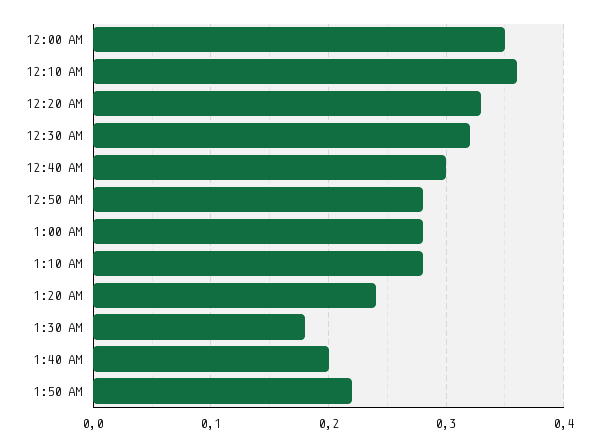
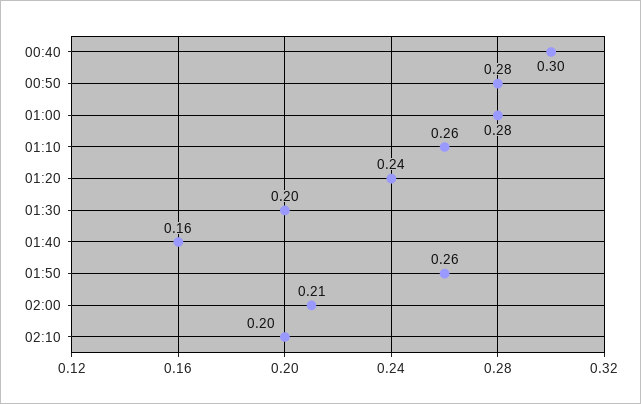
12:00 AM: 0.35 -> none
12:10 AM: 0.36 -> none
12:20 AM: 0.33 -> none
12:30 AM: 0.32 -> none
1:10 AM: 0.28 -> 0.26
1:30 AM: 0.18 -> 0.2
1:40 AM: 0.2 -> 0.16
1:50 AM: 0.22 -> 0.26
02:00: none -> 0.21
02:10: none -> 0.2

